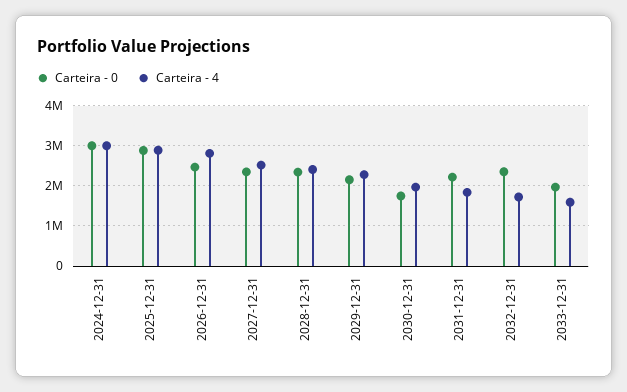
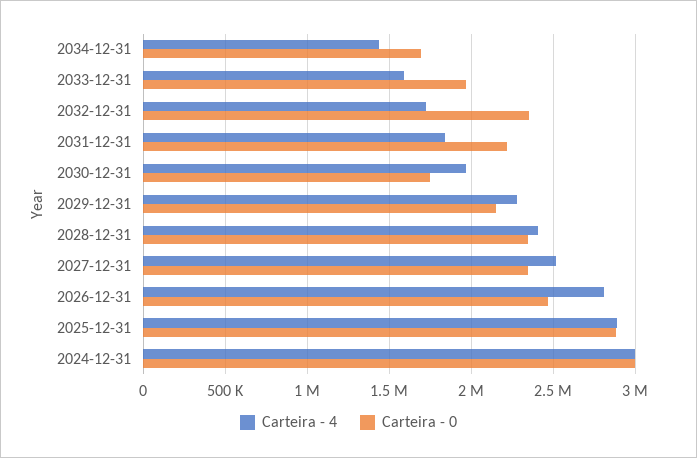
Carteira - 4, 2034-12-31: none -> 1450000
Carteira - 0, 2034-12-31: none -> 1700000

